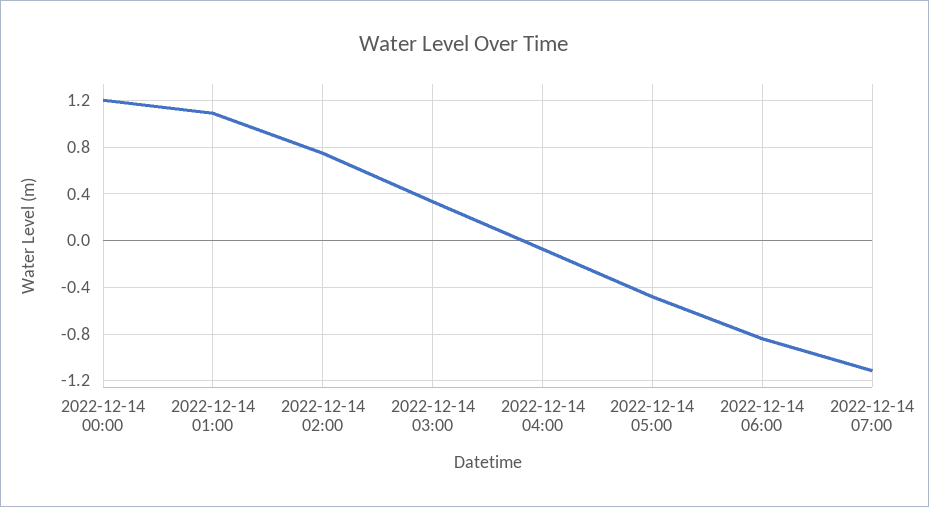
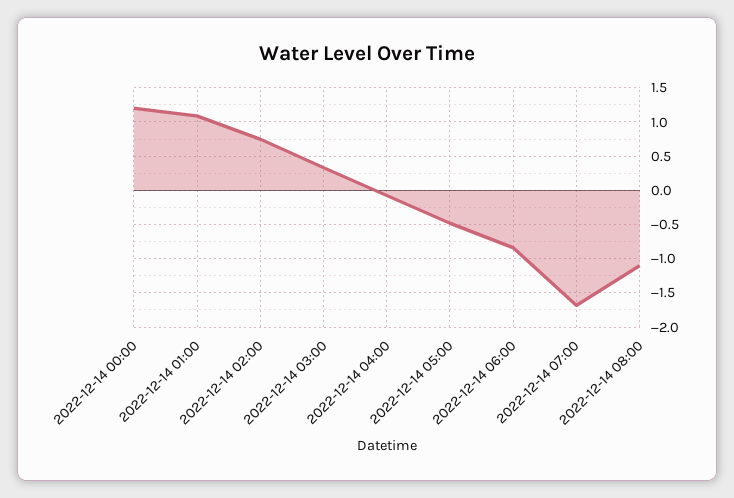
2022-12-14 07:00: -1.1 -> -1.7
2022-12-14 08:00: none -> -1.1

